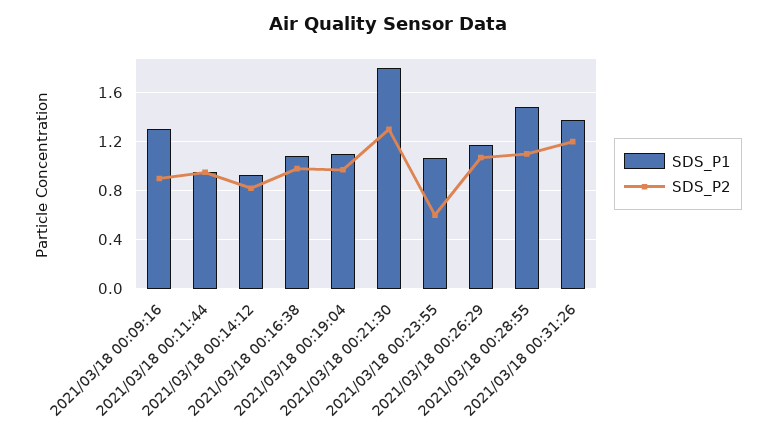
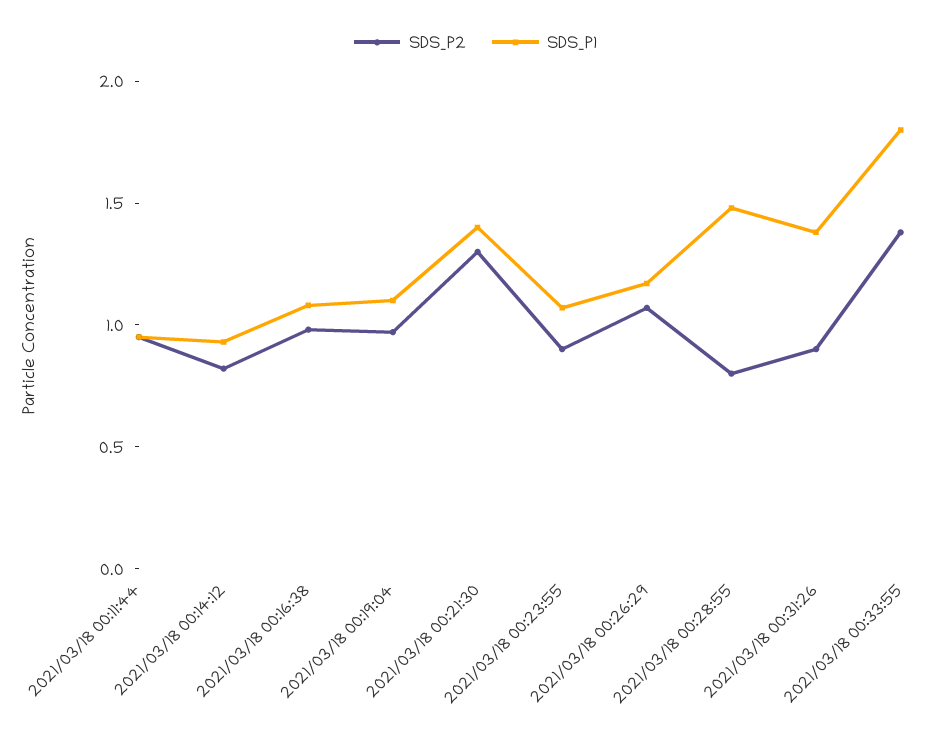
SDS_P1, 2021/03/18 00:09:16: 1.3 -> none
SDS_P2, 2021/03/18 00:09:16: 0.9 -> none
SDS_P1, 2021/03/18 00:21:30: 1.8 -> 1.4
SDS_P2, 2021/03/18 00:23:55: 0.6 -> 0.9
SDS_P2, 2021/03/18 00:28:55: 1.1 -> 0.8
SDS_P2, 2021/03/18 00:31:26: 1.2 -> 0.9
SDS_P2, 2021/03/18 00:33:55: none -> 1.4
SDS_P1, 2021/03/18 00:33:55: none -> 1.8

